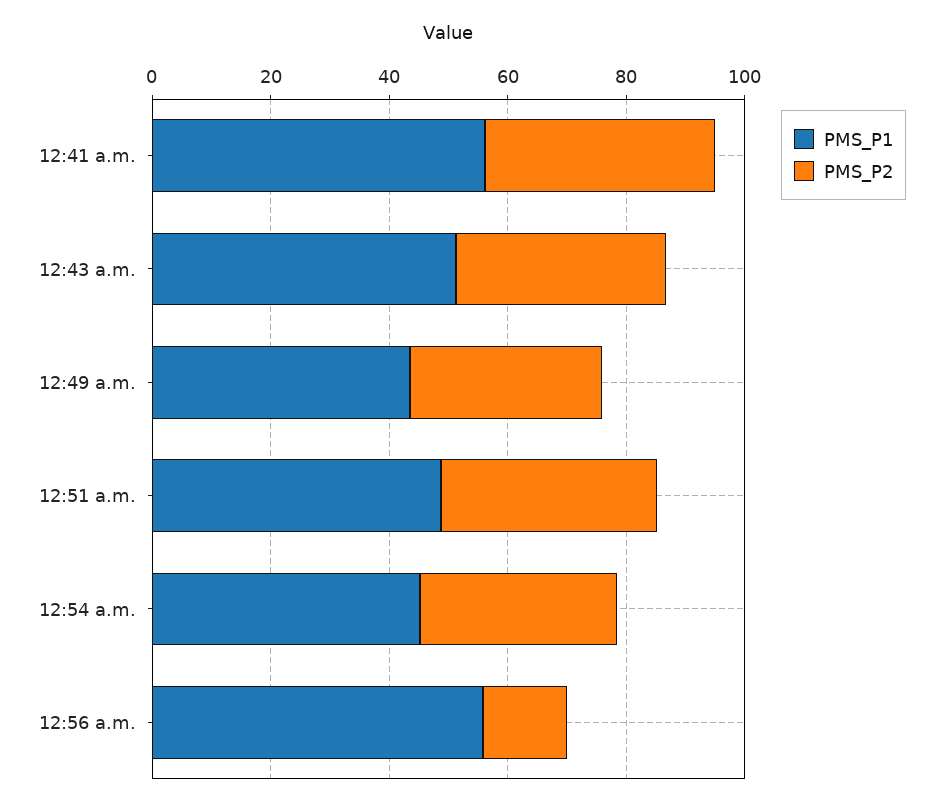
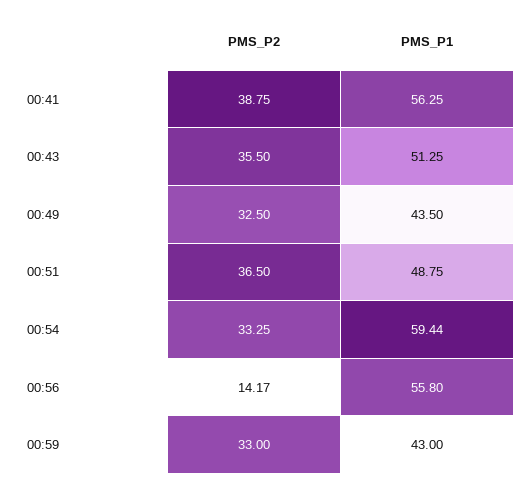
PMS_P1, 12:54 a.m.: 45 -> 59.44
PMS_P2, 00:59: none -> 33
PMS_P1, 00:59: none -> 43

